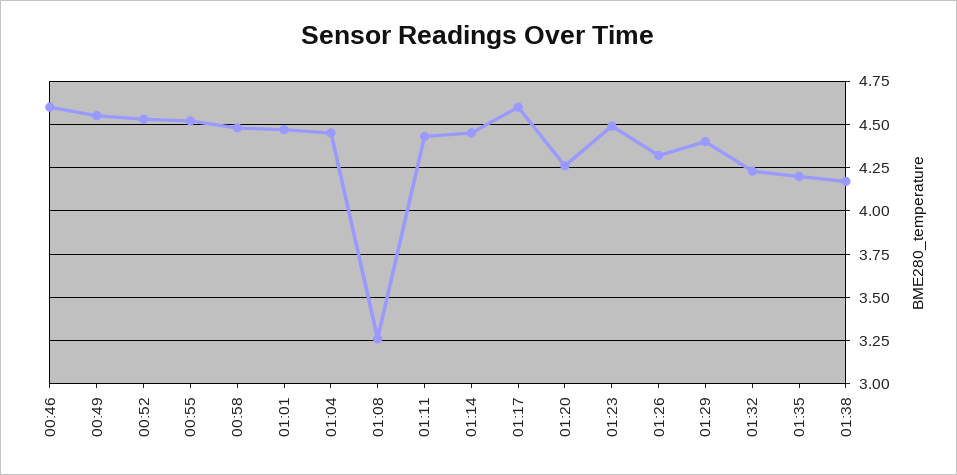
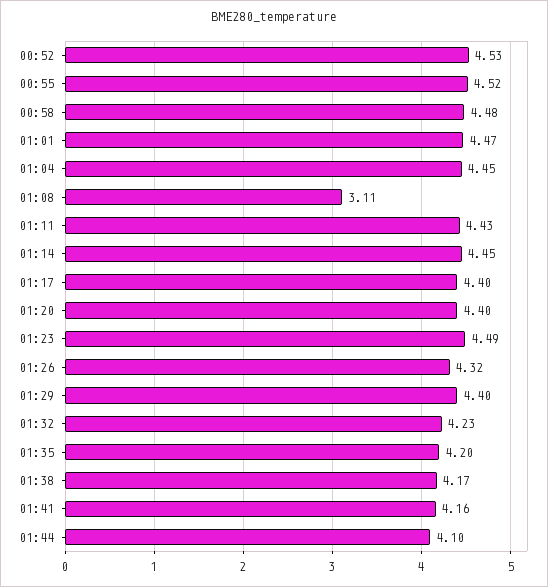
00:46: 4.6 -> none
00:49: 4.55 -> none
01:08: 3.25 -> 3.11
01:17: 4.6 -> 4.4
01:20: 4.25 -> 4.4
01:41: none -> 4.16
01:44: none -> 4.1

